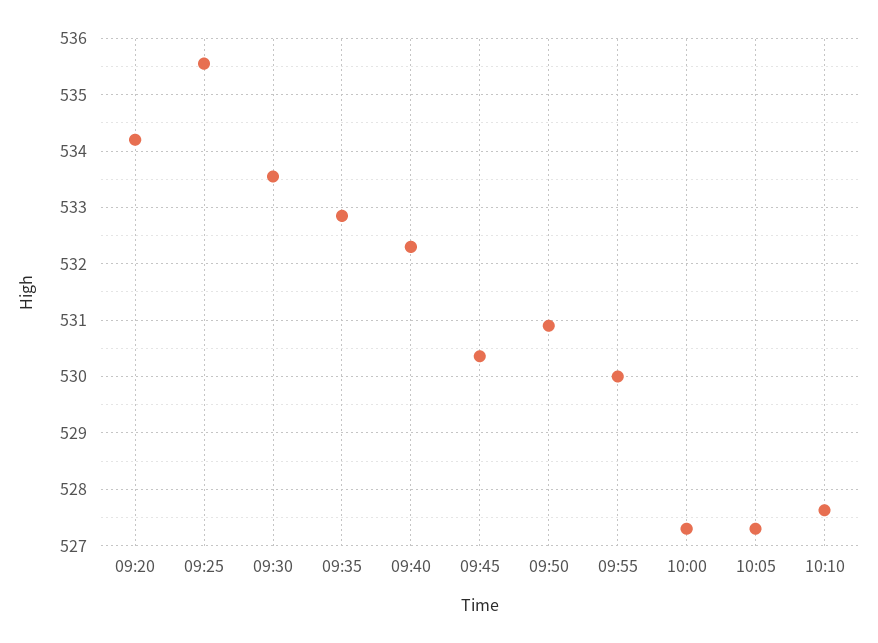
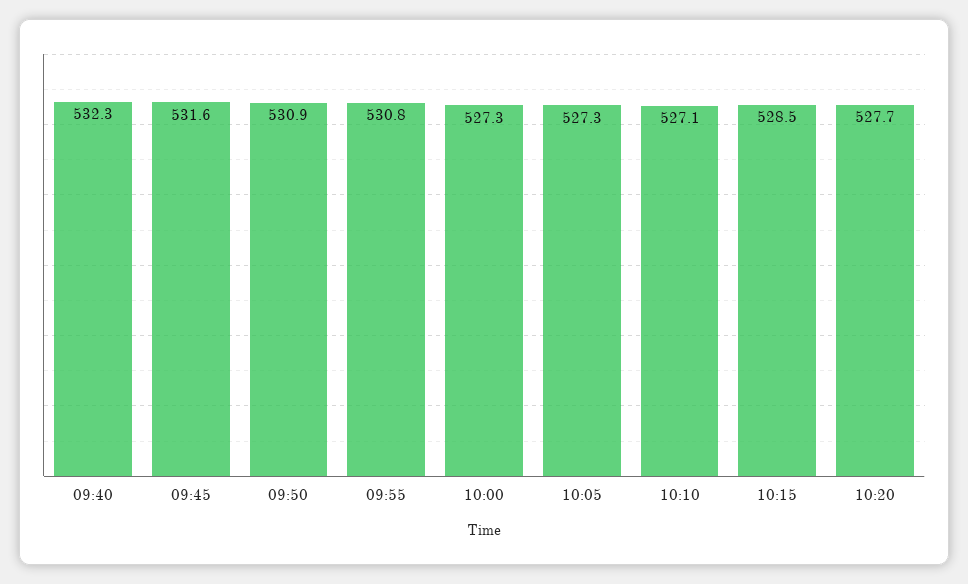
09:20: 534.2 -> none
09:25: 535.6 -> none
09:30: 533.6 -> none
09:35: 532.8 -> none
09:45: 530.4 -> 531.6
09:55: 530 -> 530.8
10:10: 527.6 -> 527.1
10:15: none -> 528.5
10:20: none -> 527.7

